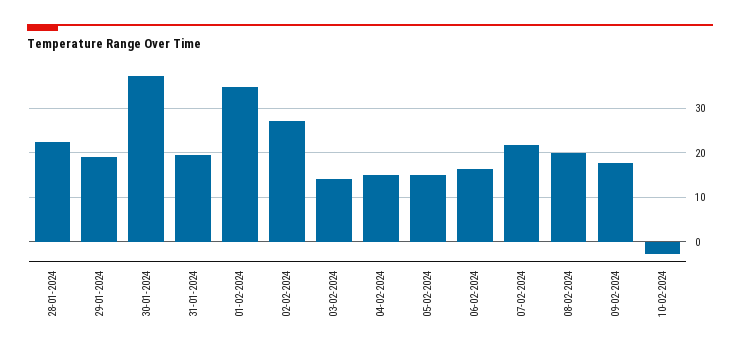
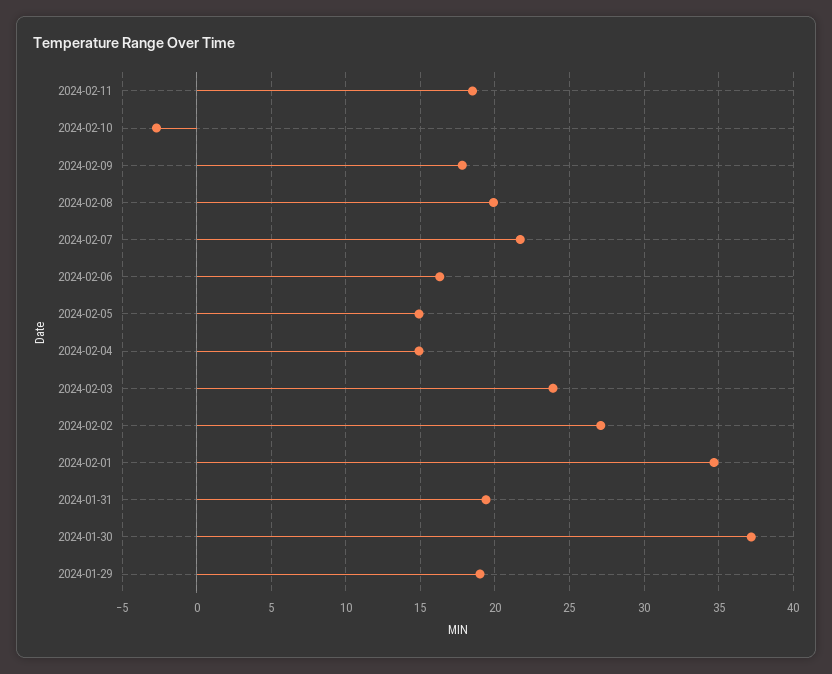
28-01-2024: 22 -> none
03-02-2024: 14 -> 24
2024-02-11: none -> 18.5

